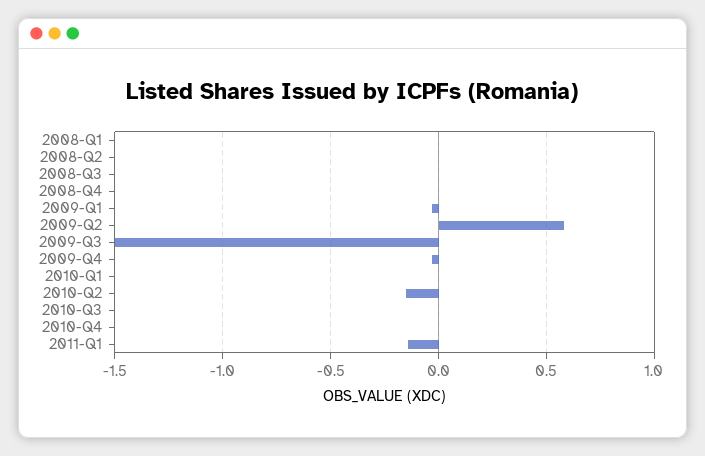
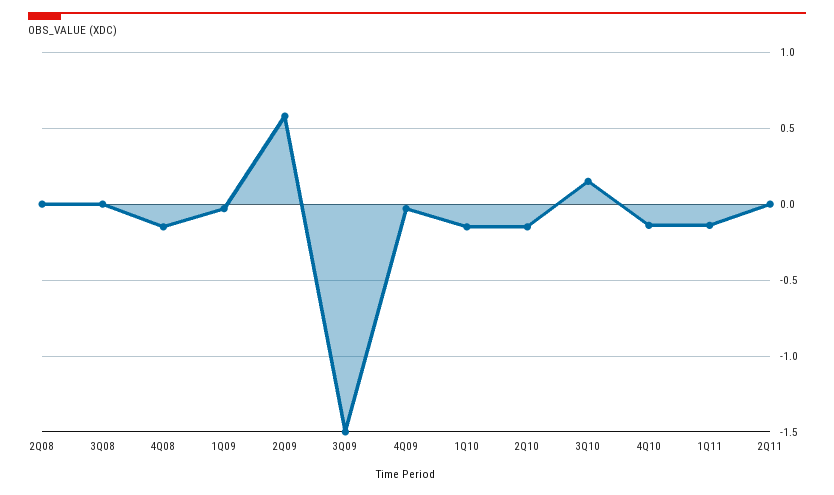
2008-Q1: 0 -> none
2008-Q4: 0 -> -0.15
2010-Q1: 0 -> -0.15
2010-Q3: 0 -> 0.15
2010-Q4: 0 -> -0.15
2Q11: none -> 0

